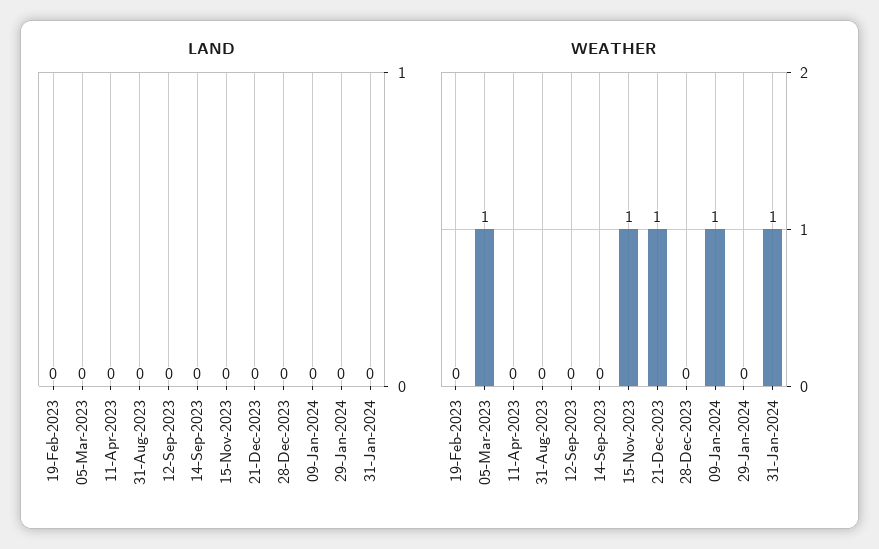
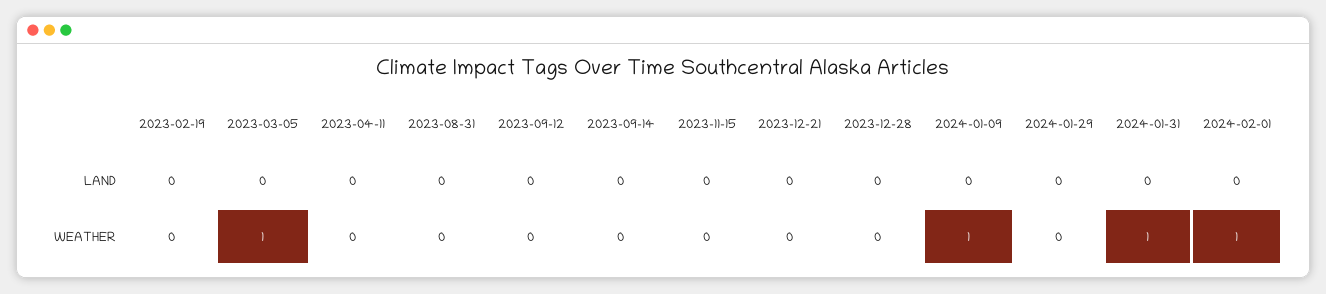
WEATHER, 15-Nov-2023: 1 -> 0
WEATHER, 21-Dec-2023: 1 -> 0
LAND, 2024-02-01: none -> 0
WEATHER, 2024-02-01: none -> 1

